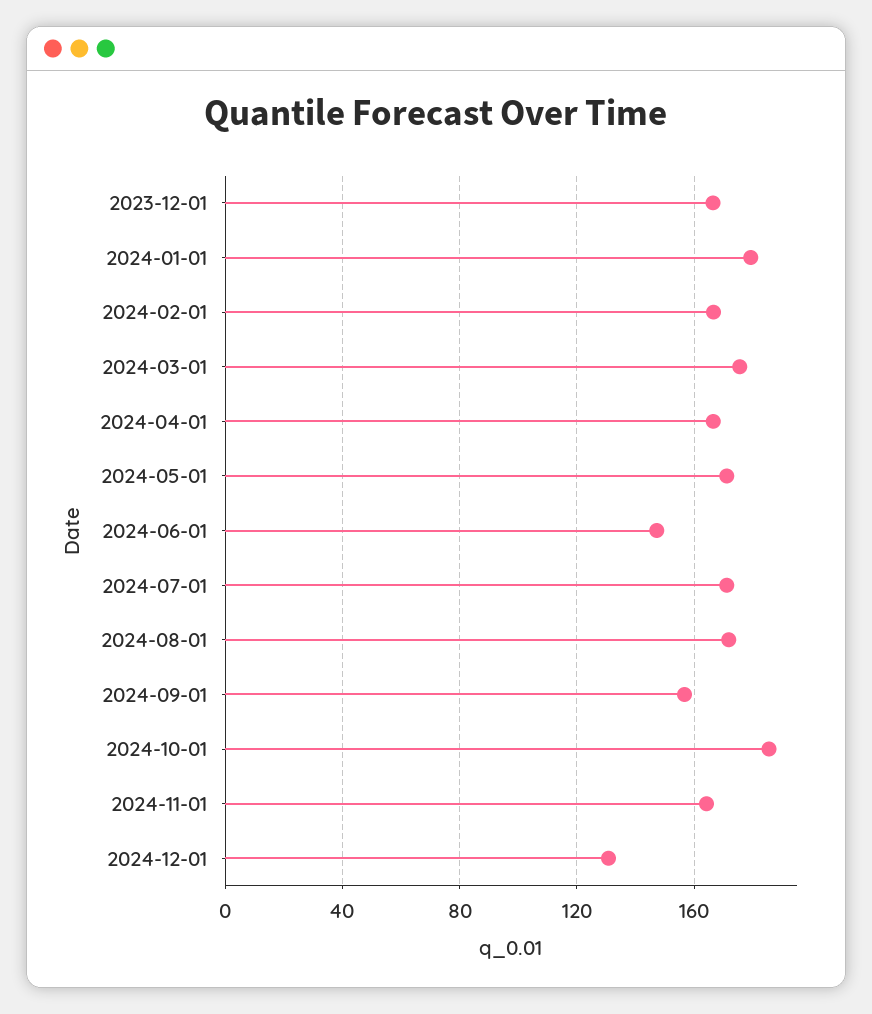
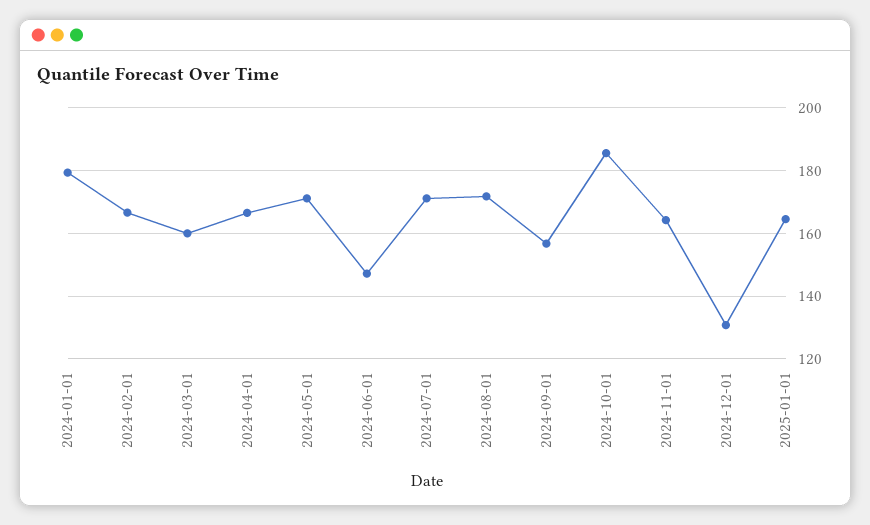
2023-12-01: 165 -> none
2024-03-01: 175 -> 160
2025-01-01: none -> 164

